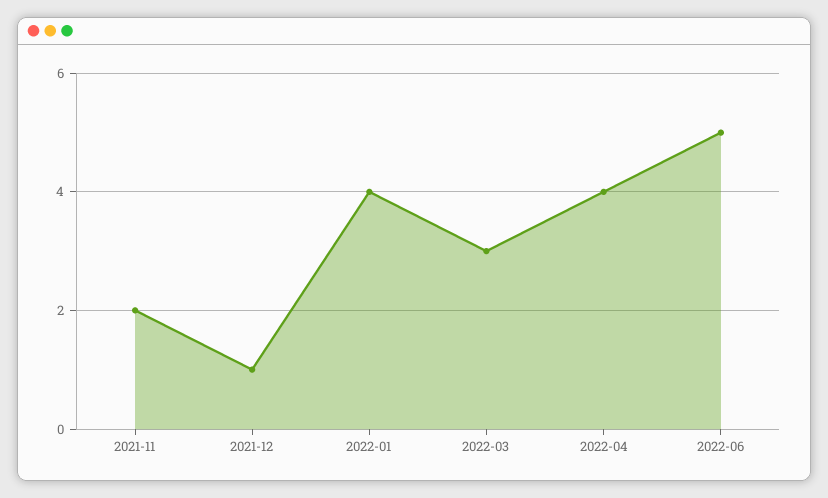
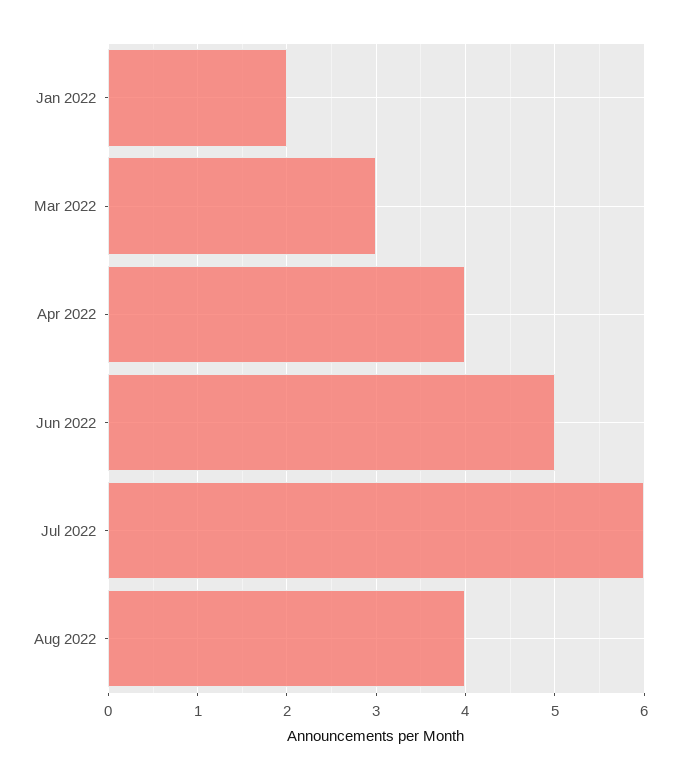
2021-11: 2 -> none
2021-12: 1 -> none
2022-01: 4 -> 2
Jul 2022: none -> 6
Aug 2022: none -> 4

